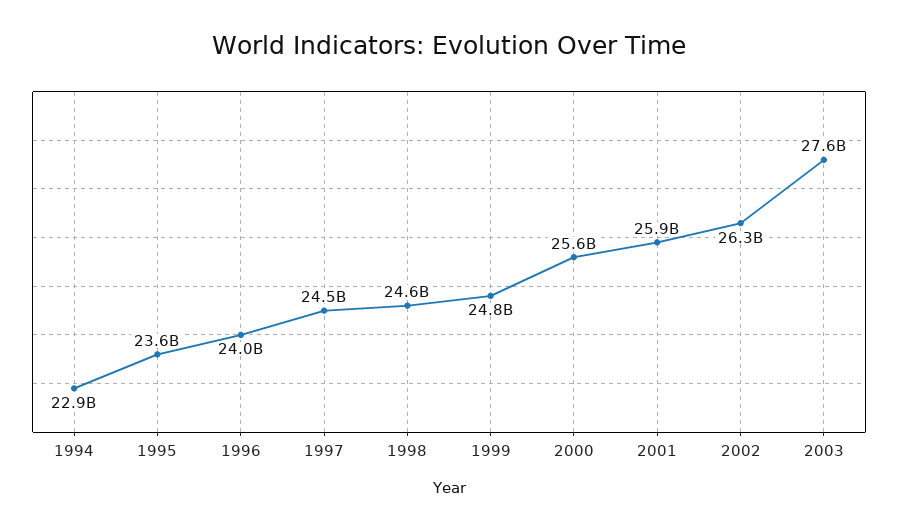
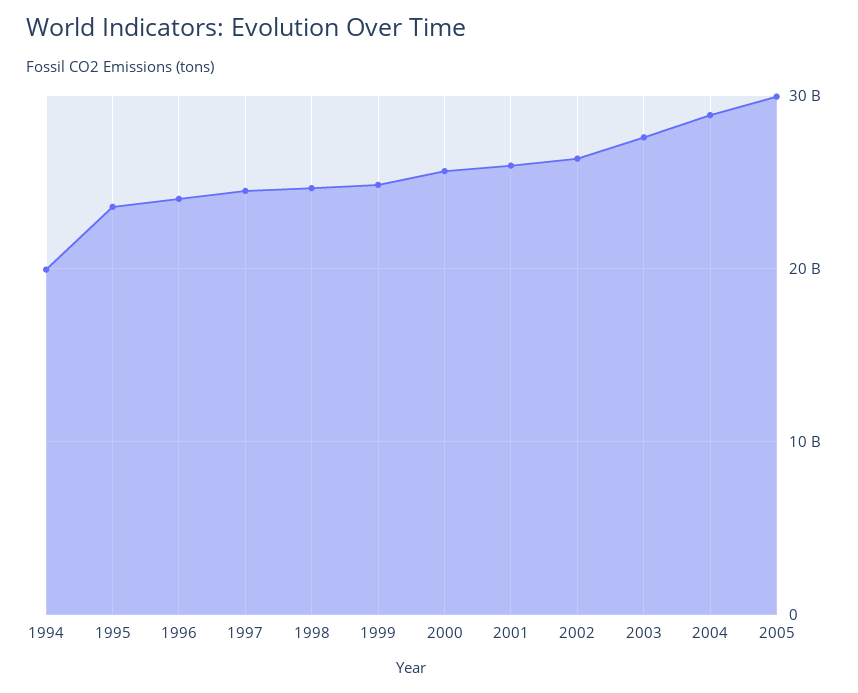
1994: 22900000000 -> 20000000000
2004: none -> 29000000000
2005: none -> 30000000000

